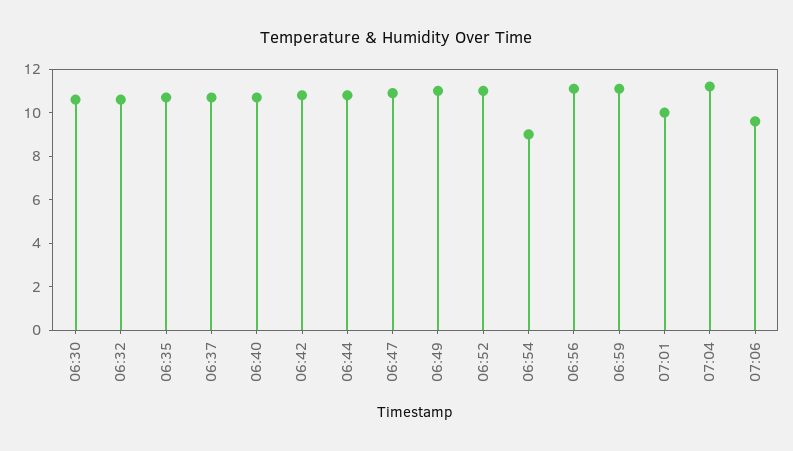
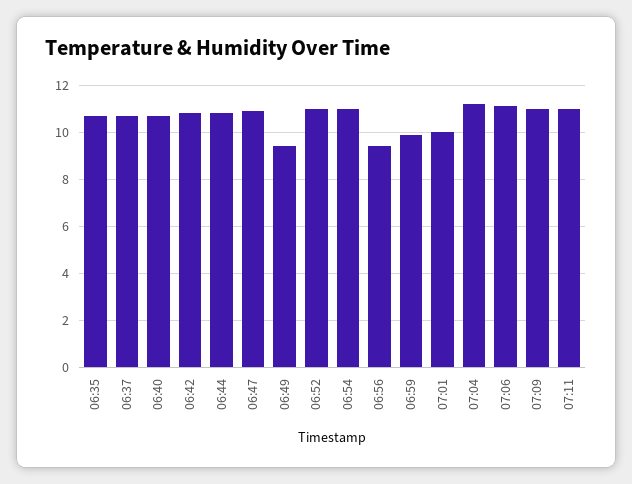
06:30: 10.5 -> none
06:32: 10.5 -> none
06:49: 11 -> 9.5
06:54: 9 -> 11
06:56: 11 -> 9.5
06:59: 11 -> 10
07:06: 9.5 -> 11
07:09: none -> 11
07:11: none -> 11

